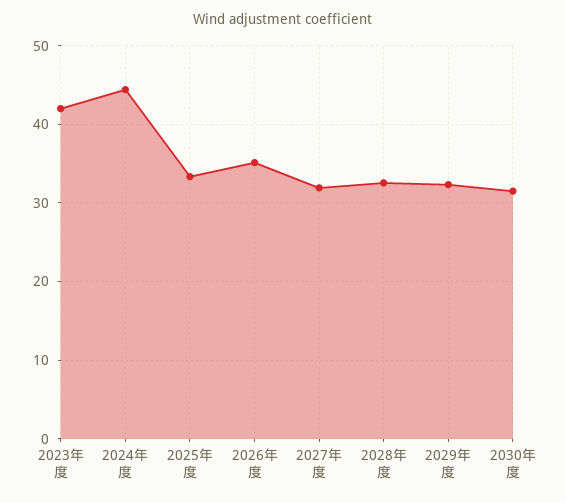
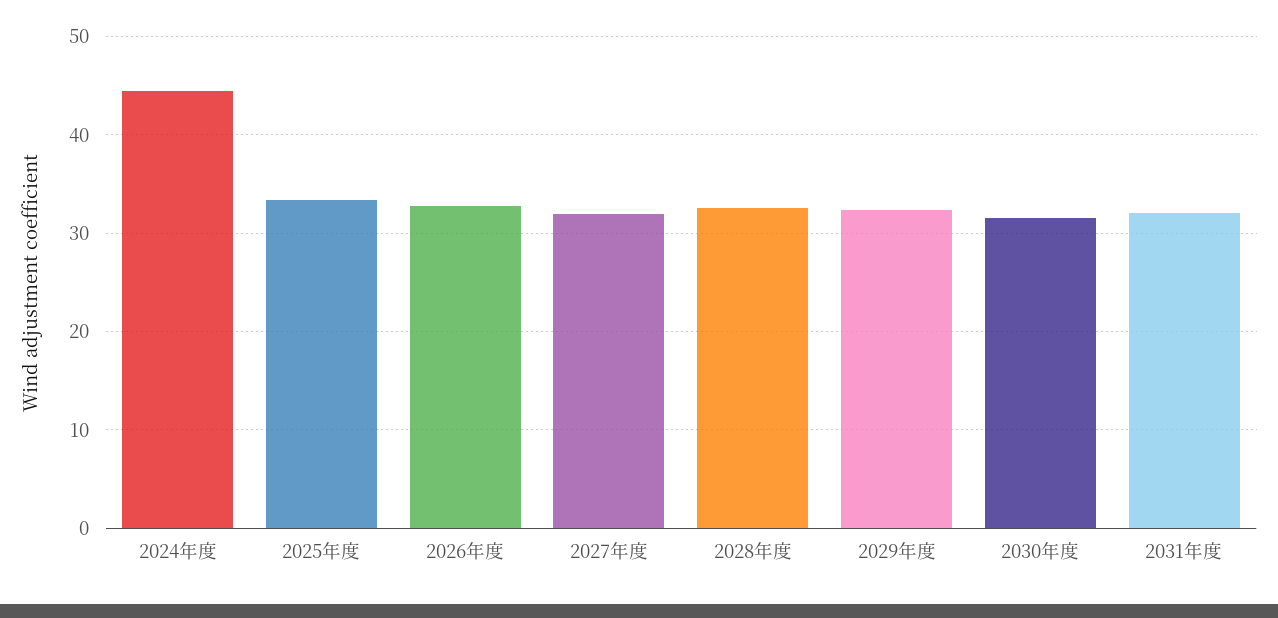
2023年度: 42 -> none
2026年度: 35 -> 33
2031年度: none -> 32

